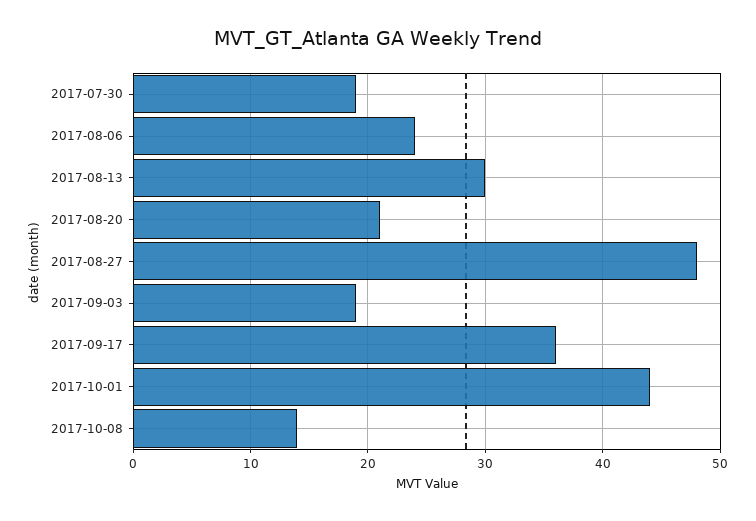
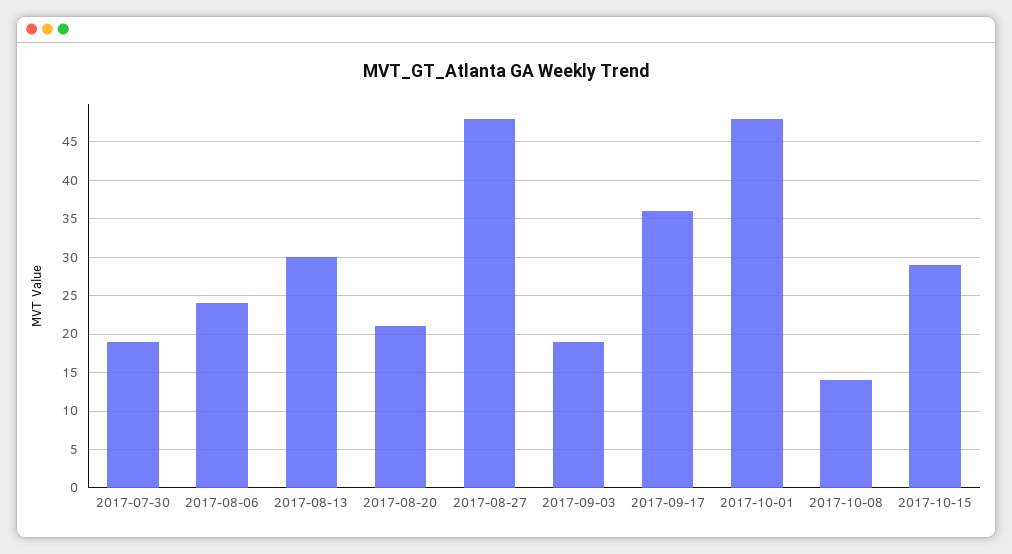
2017-10-01: 44 -> 48
2017-10-15: none -> 29

